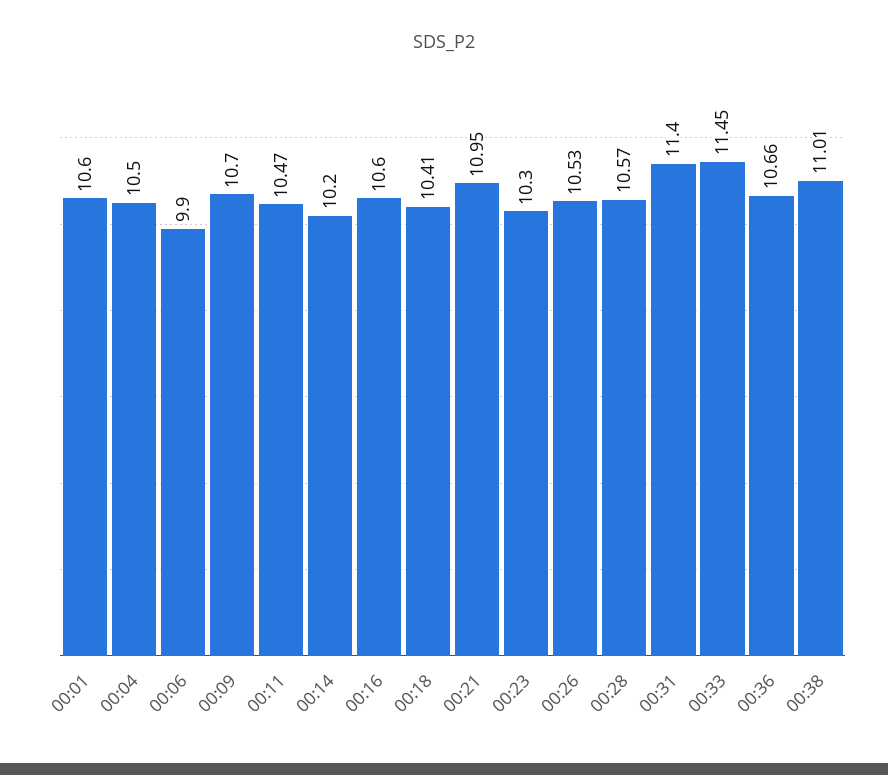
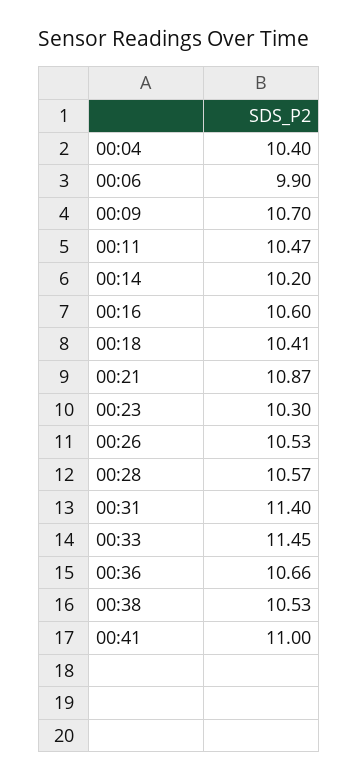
00:01: 10.6 -> none
00:04: 10.5 -> 10.4
00:21: 10.95 -> 10.87
00:38: 11.01 -> 10.53
00:41: none -> 11

